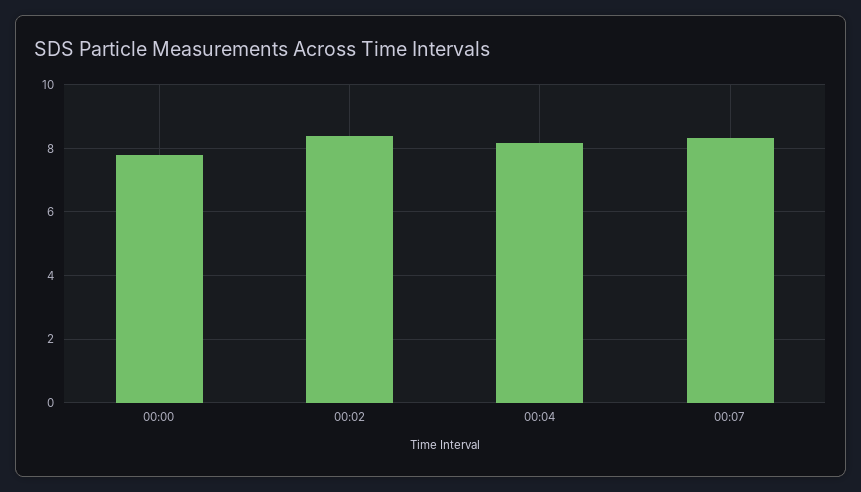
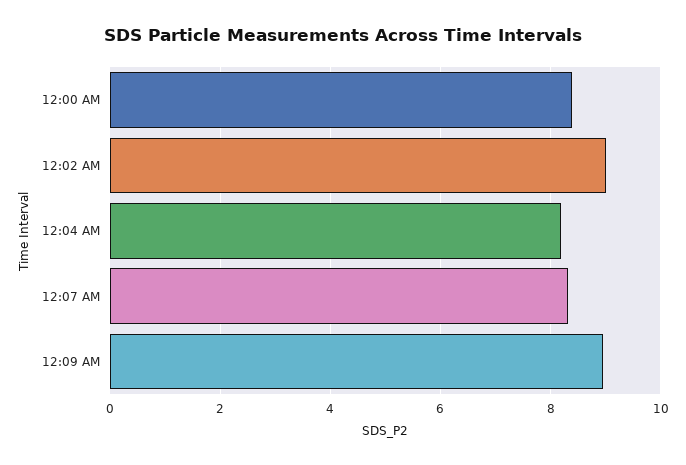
00:00: 7.8 -> 8.4
00:02: 8.4 -> 9
12:09 AM: none -> 9

